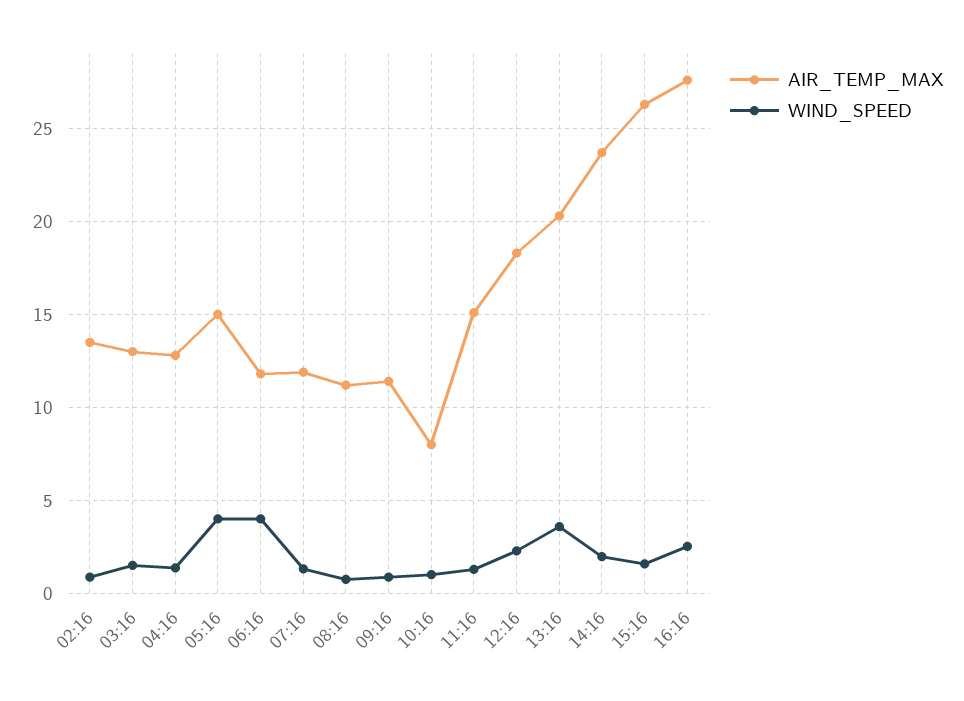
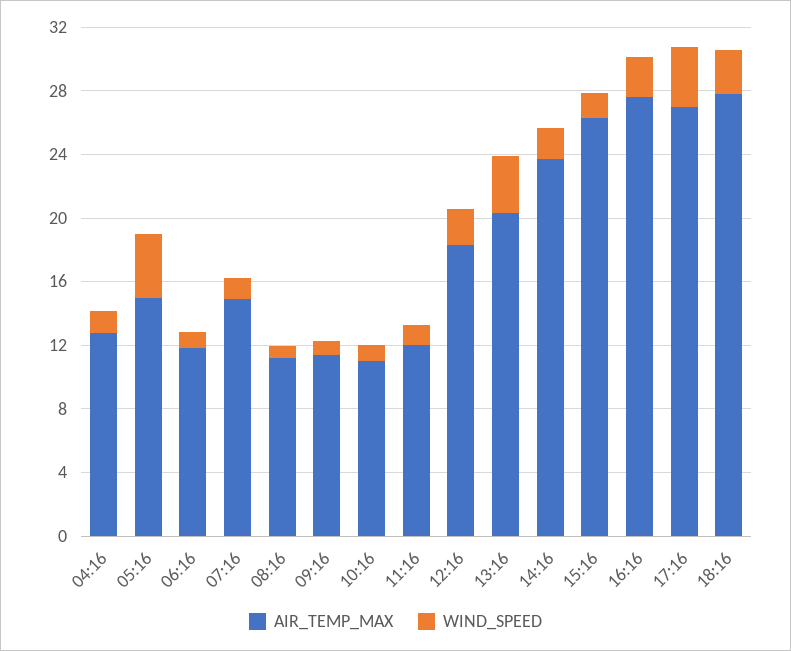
AIR_TEMP_MAX, 02:16: 13.5 -> none
WIND_SPEED, 02:16: 1 -> none
AIR_TEMP_MAX, 03:16: 13 -> none
WIND_SPEED, 03:16: 1.5 -> none
WIND_SPEED, 06:16: 4 -> 1
AIR_TEMP_MAX, 07:16: 12 -> 15
AIR_TEMP_MAX, 10:16: 8 -> 11
AIR_TEMP_MAX, 11:16: 15 -> 12
AIR_TEMP_MAX, 17:16: none -> 27
WIND_SPEED, 17:16: none -> 4
AIR_TEMP_MAX, 18:16: none -> 28
WIND_SPEED, 18:16: none -> 3

